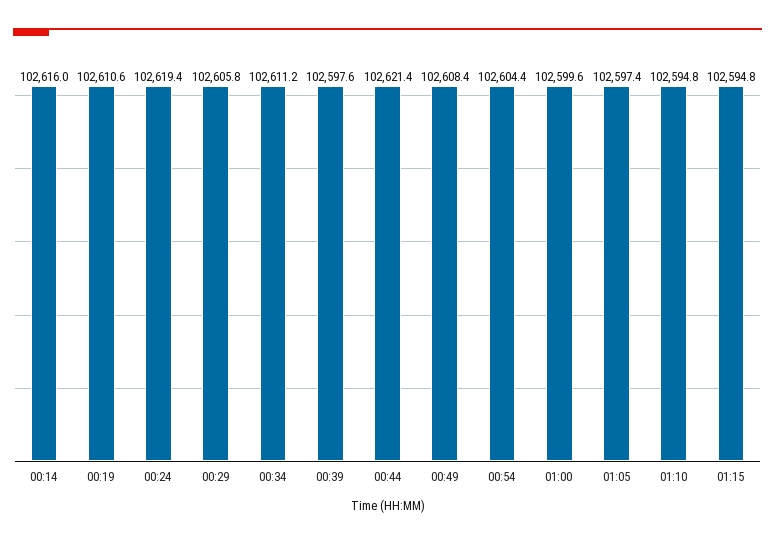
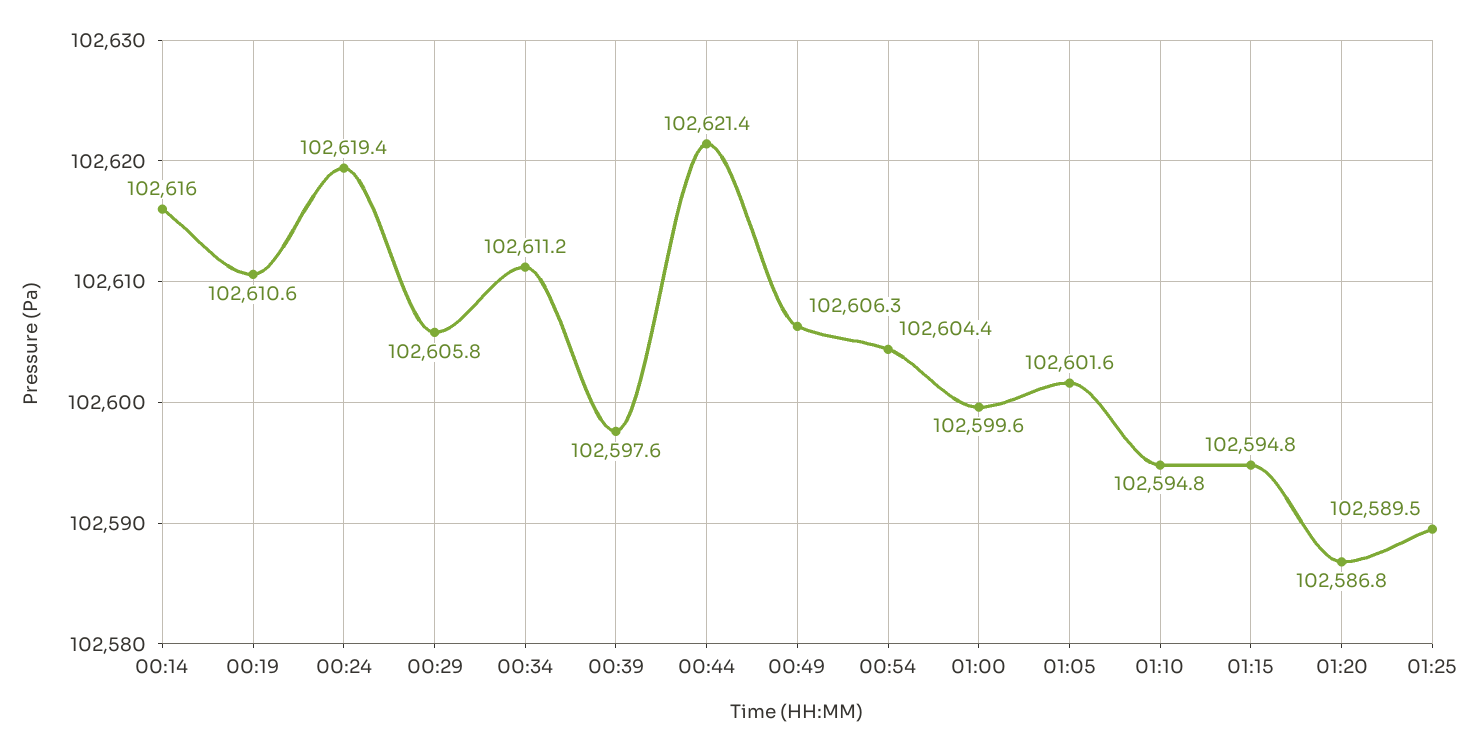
00:49: 102608.4 -> 102606.3
01:05: 102597.4 -> 102601.6
01:20: none -> 102586.8
01:25: none -> 102589.5

